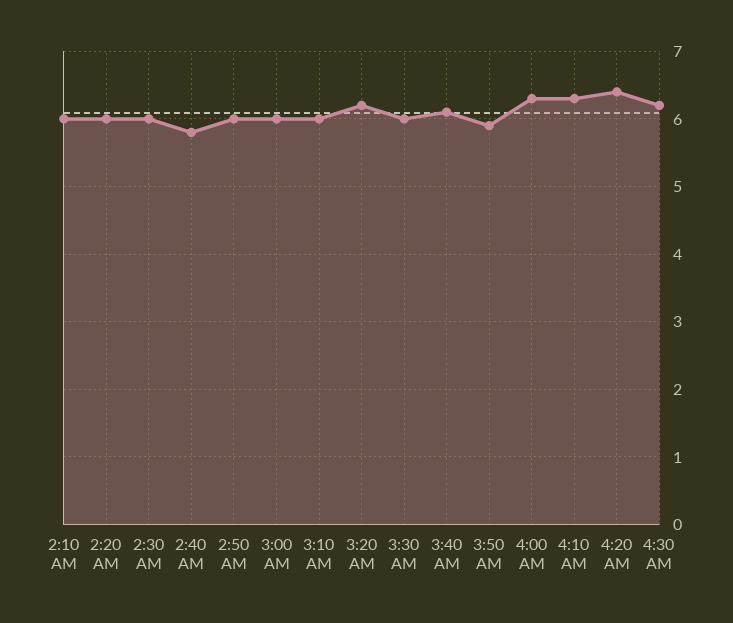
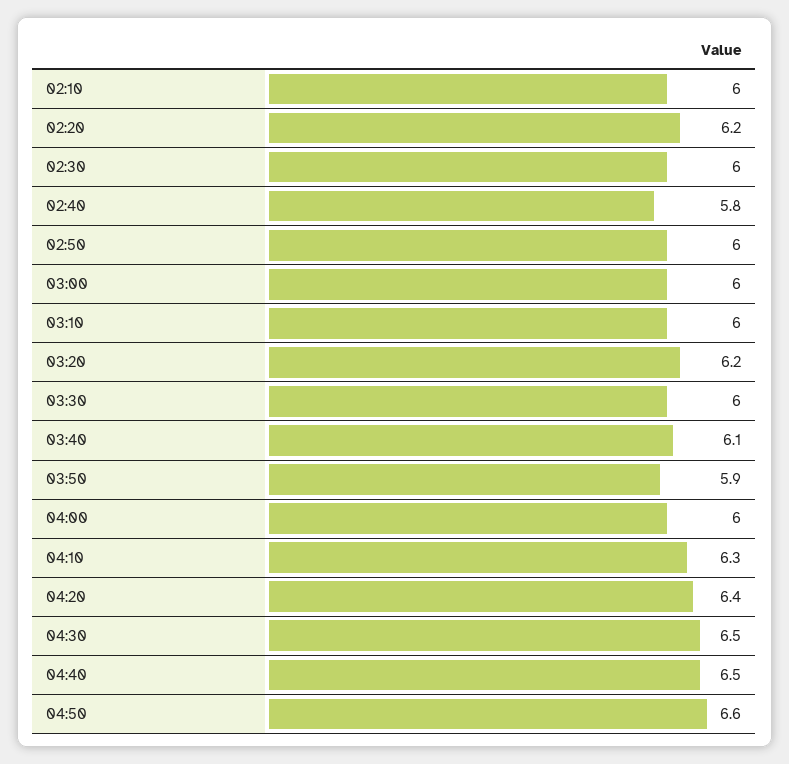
2:20 AM: 6 -> 6.2
4:00 AM: 6.3 -> 6
4:30 AM: 6.2 -> 6.5
04:40: none -> 6.5
04:50: none -> 6.6

